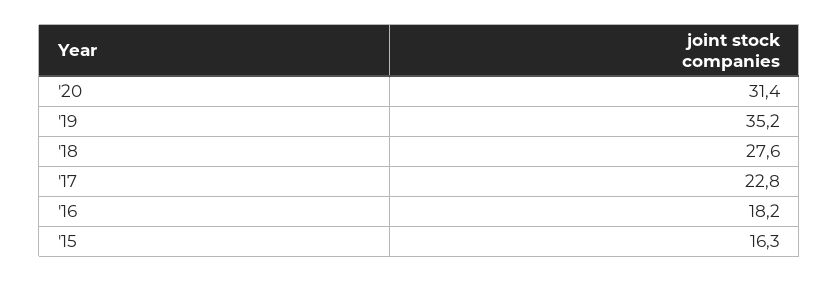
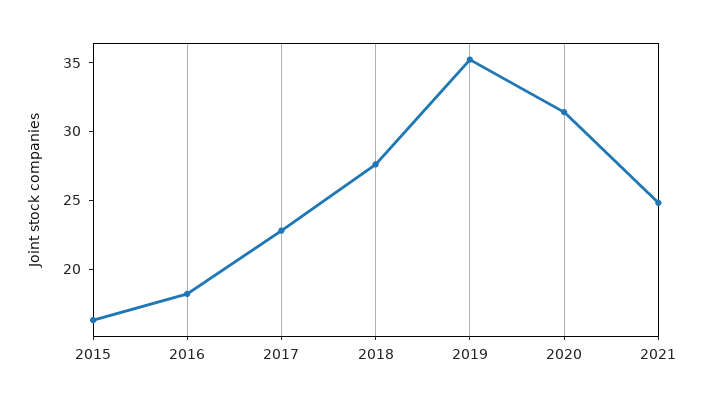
2021: none -> 25

